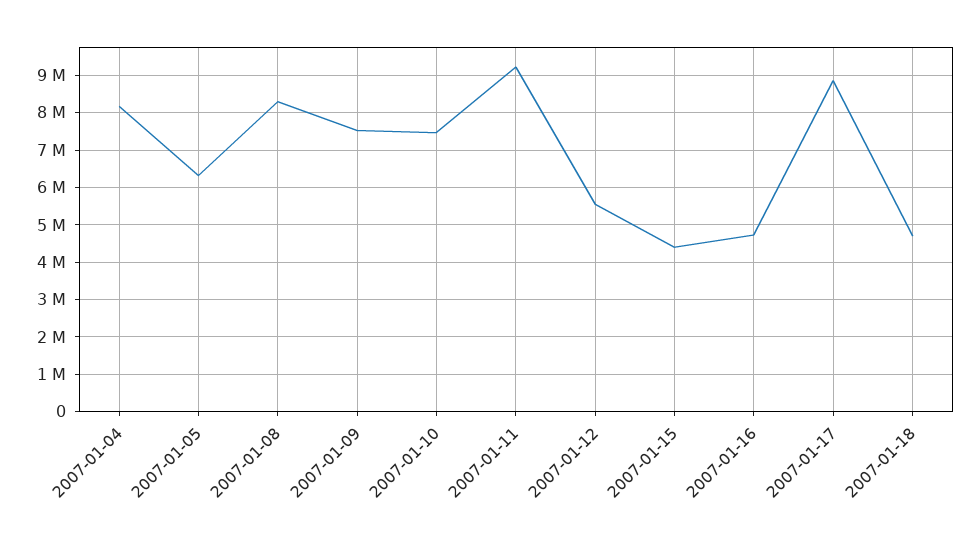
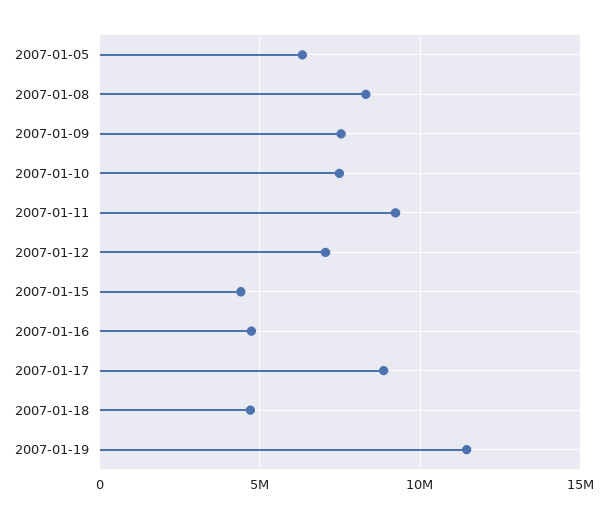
2007-01-04: 8200000 -> none
2007-01-12: 5600000 -> 7000000
2007-01-19: none -> 11500000

